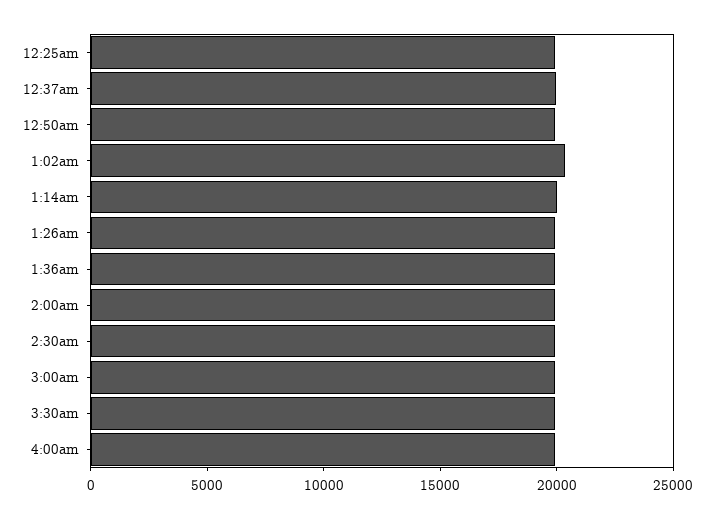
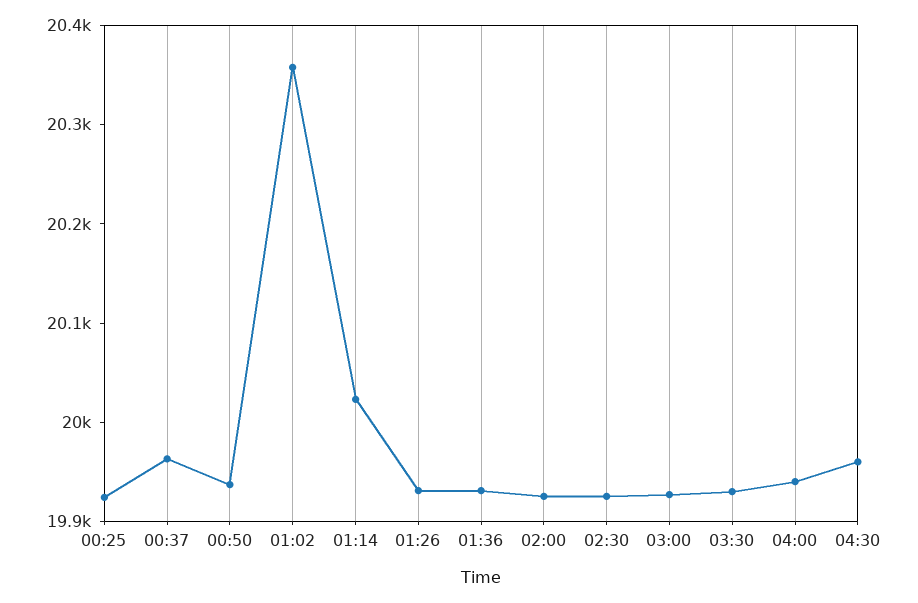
04:30: none -> 19960

